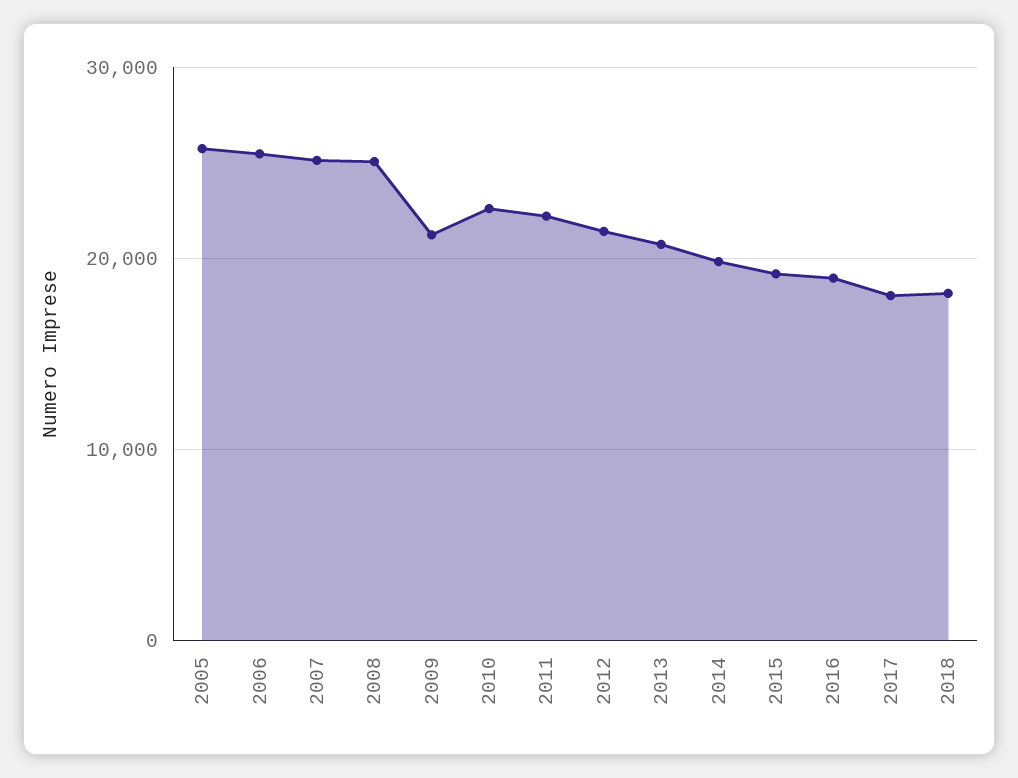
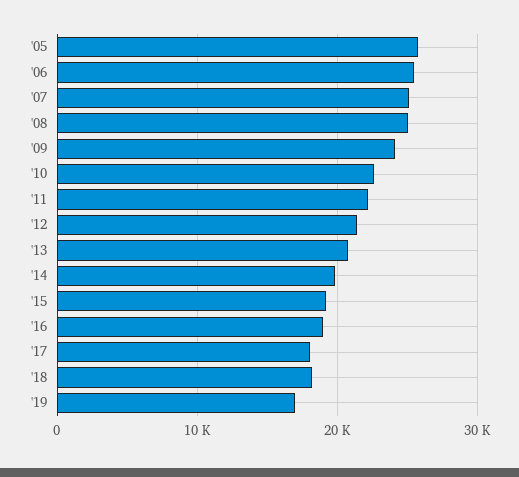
2009: 21000 -> 24000
'19: none -> 17000

